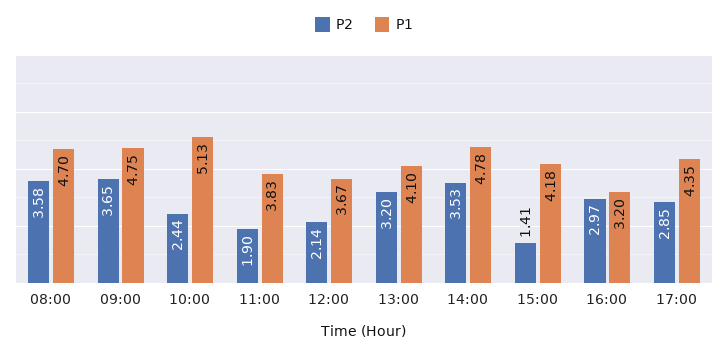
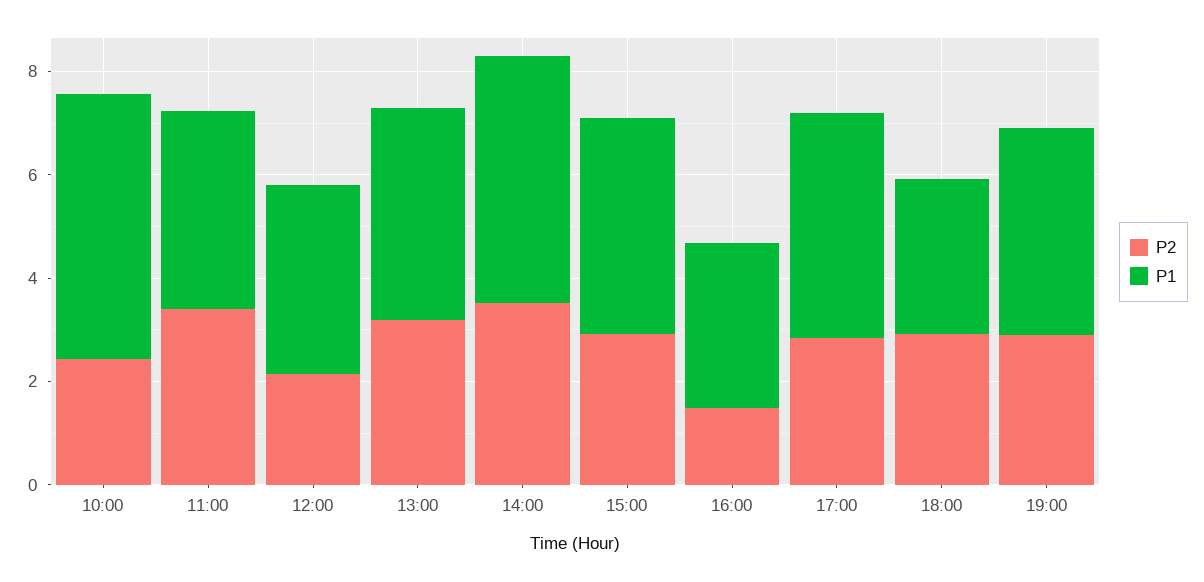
P2, 08:00: 3.58 -> none
P1, 08:00: 4.7 -> none
P2, 09:00: 3.65 -> none
P1, 09:00: 4.75 -> none
P2, 11:00: 1.9 -> 3.5
P2, 15:00: 1.41 -> 3
P2, 16:00: 2.97 -> 1.5
P2, 18:00: none -> 3
P1, 18:00: none -> 3
P2, 19:00: none -> 3
P1, 19:00: none -> 4

